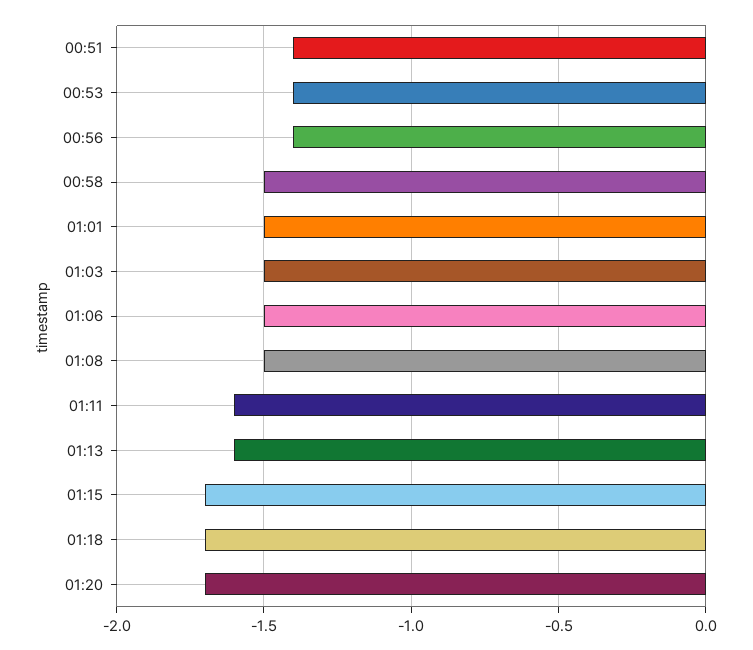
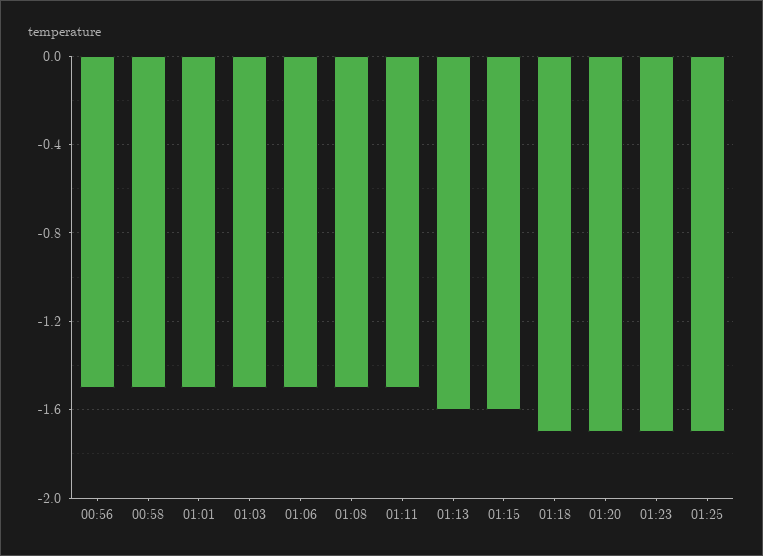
00:51: -1.4 -> none
00:53: -1.4 -> none
00:56: -1.4 -> -1.5
01:11: -1.6 -> -1.5
01:15: -1.7 -> -1.6
01:23: none -> -1.7
01:25: none -> -1.7

